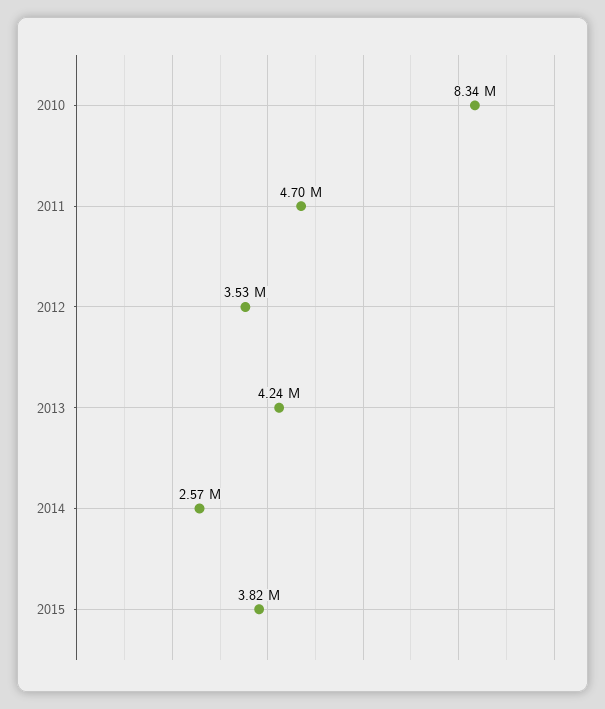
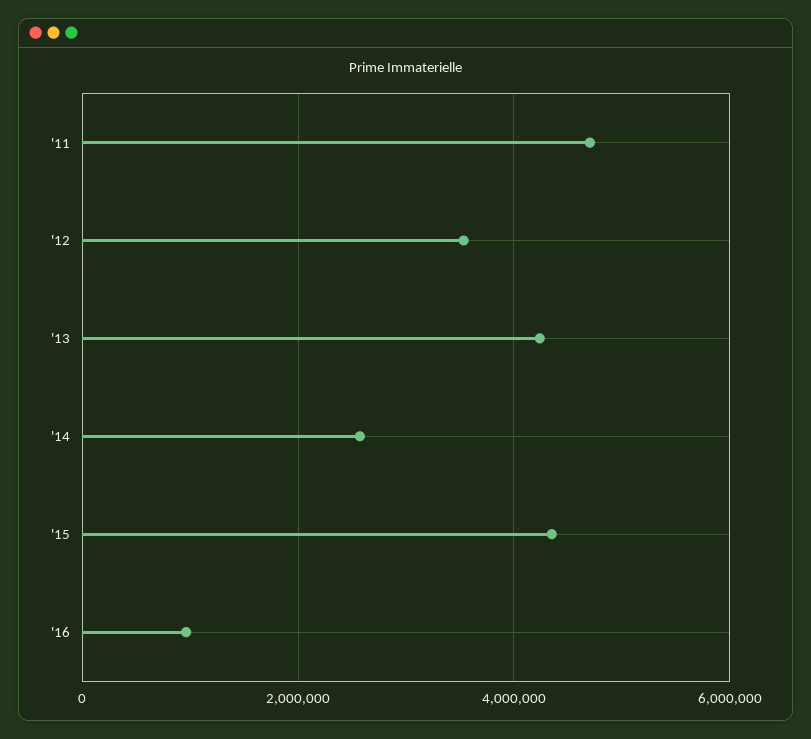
2010: 8340000 -> none
2015: 3820000 -> 4400000
'16: none -> 1000000

